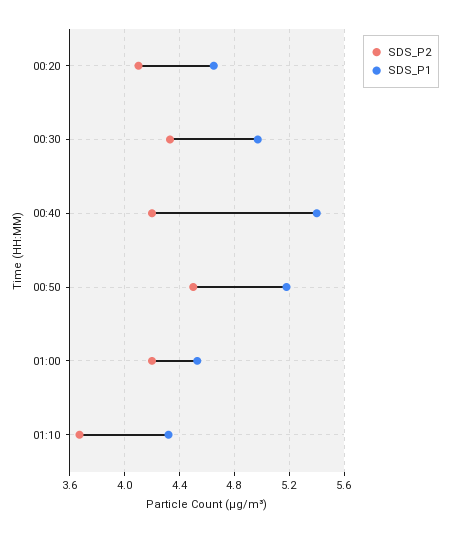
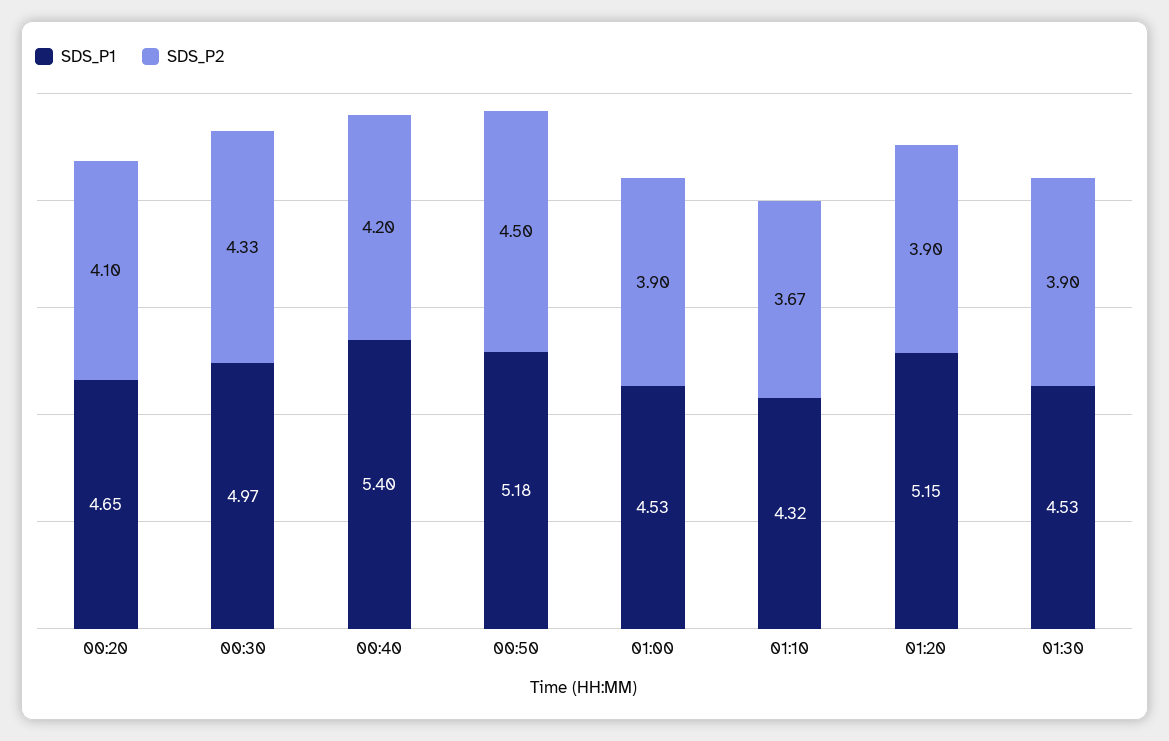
SDS_P2, 01:00: 4.2 -> 3.9
SDS_P1, 01:20: none -> 5.15
SDS_P2, 01:20: none -> 3.9
SDS_P1, 01:30: none -> 4.53
SDS_P2, 01:30: none -> 3.9

